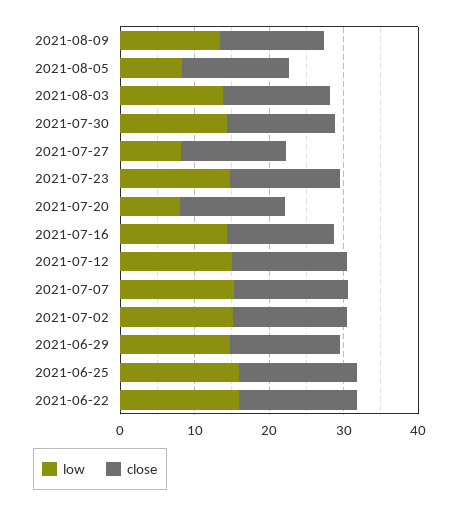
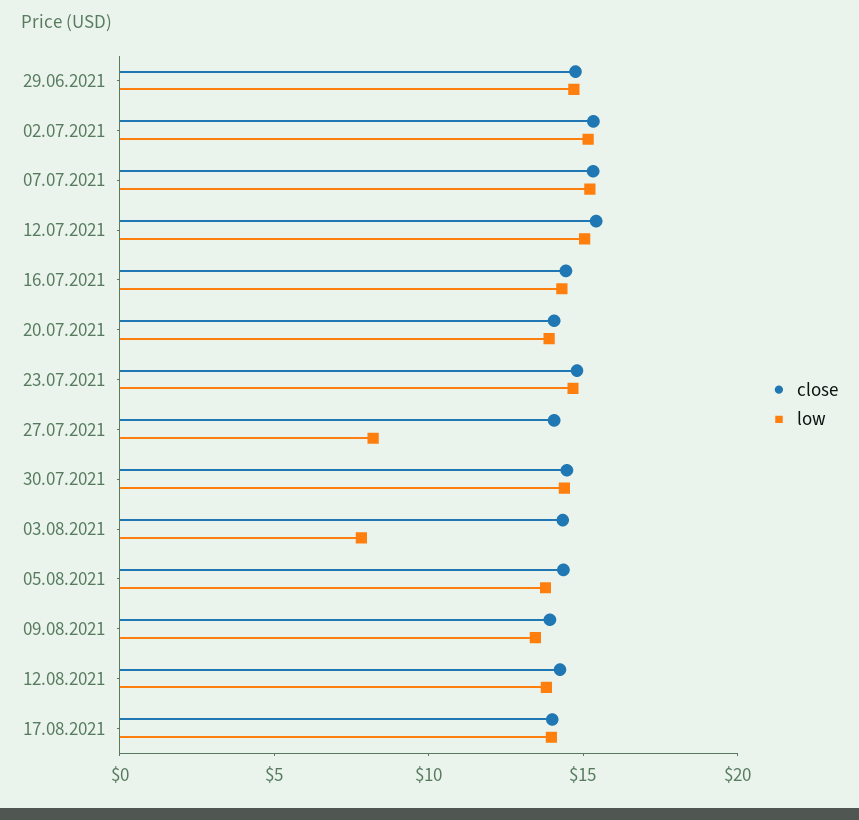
low, 2021-08-05: 8 -> 14
low, 2021-08-03: 14 -> 8
low, 2021-07-20: 8 -> 14
low, 2021-06-25: 16 -> none
close, 2021-06-25: 16 -> none
low, 2021-06-22: 16 -> none
close, 2021-06-22: 16 -> none
close, 12.08.2021: none -> 14
low, 12.08.2021: none -> 14
close, 17.08.2021: none -> 14
low, 17.08.2021: none -> 14

